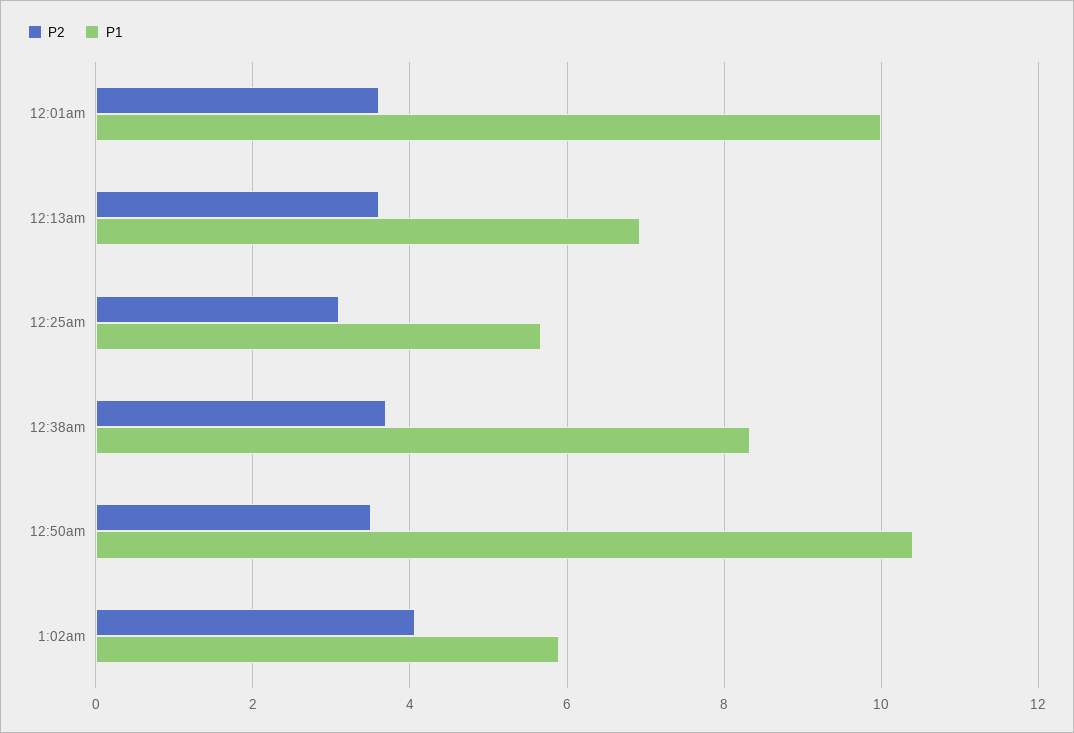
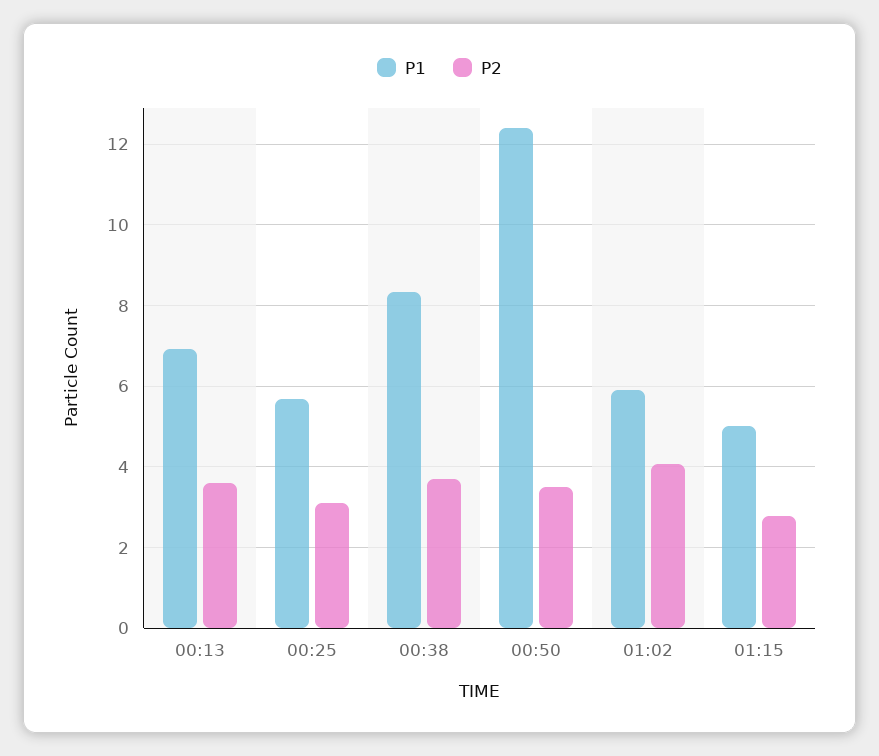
P2, 12:01am: 3.6 -> none
P1, 12:01am: 10 -> none
P1, 12:50am: 10.4 -> 12.4
P1, 01:15: none -> 5
P2, 01:15: none -> 2.8

